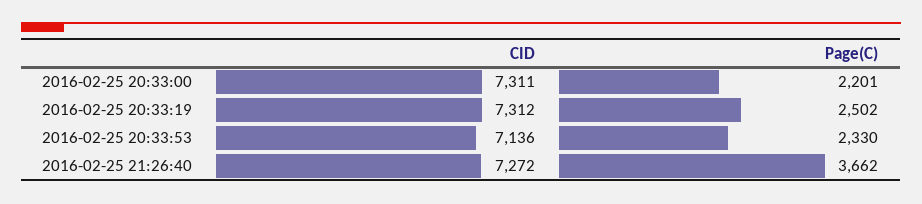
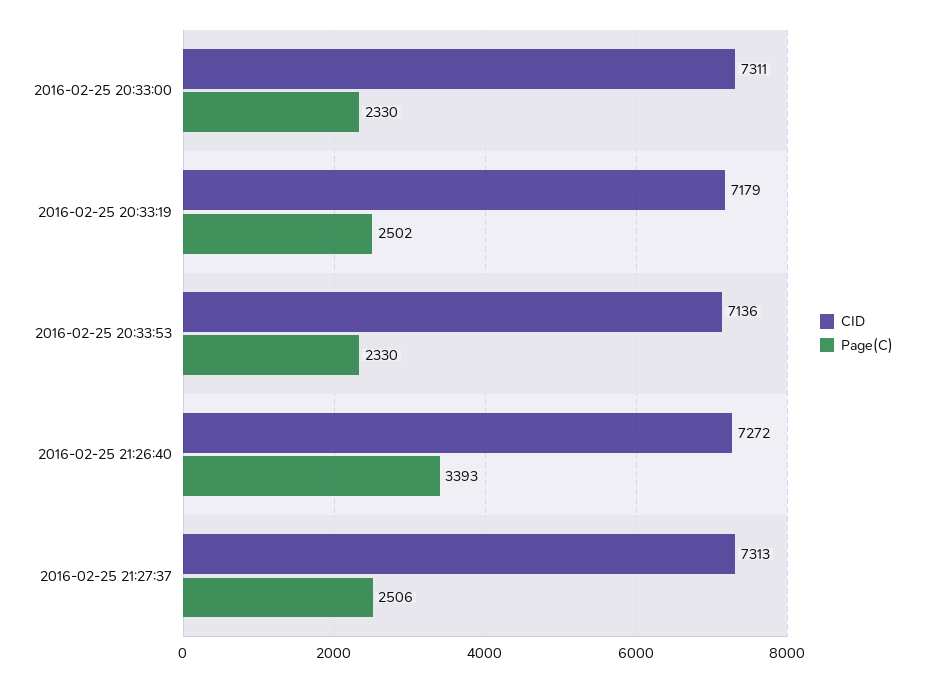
Page(C), 2016-02-25 20:33:00: 2201 -> 2330
CID, 2016-02-25 20:33:19: 7312 -> 7179
Page(C), 2016-02-25 21:26:40: 3662 -> 3393
CID, 2016-02-25 21:27:37: none -> 7313
Page(C), 2016-02-25 21:27:37: none -> 2506

